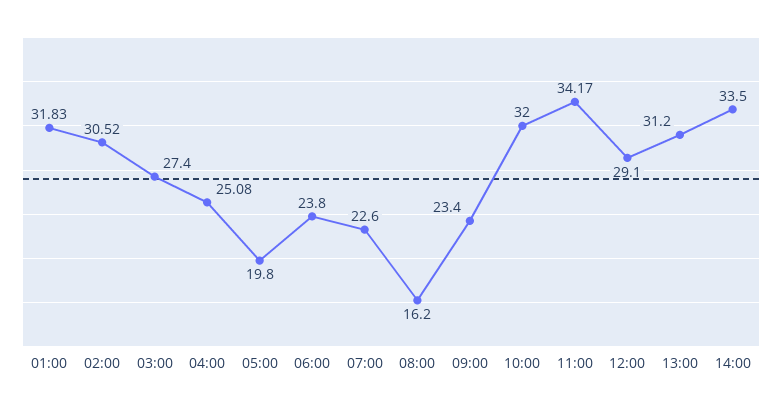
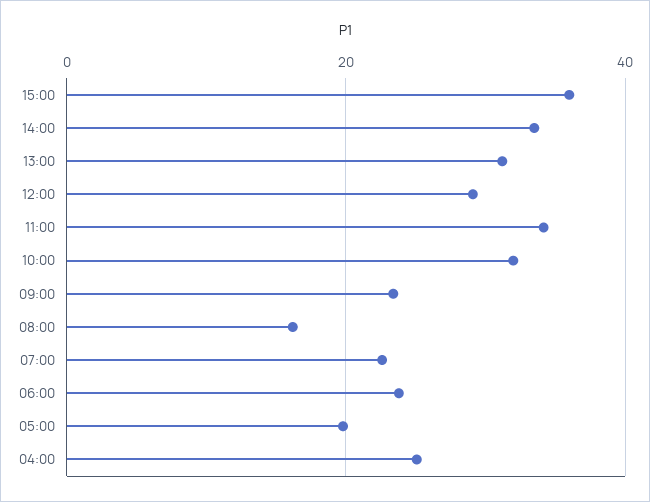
01:00: 31.83 -> none
02:00: 30.52 -> none
03:00: 27.4 -> none
15:00: none -> 36

